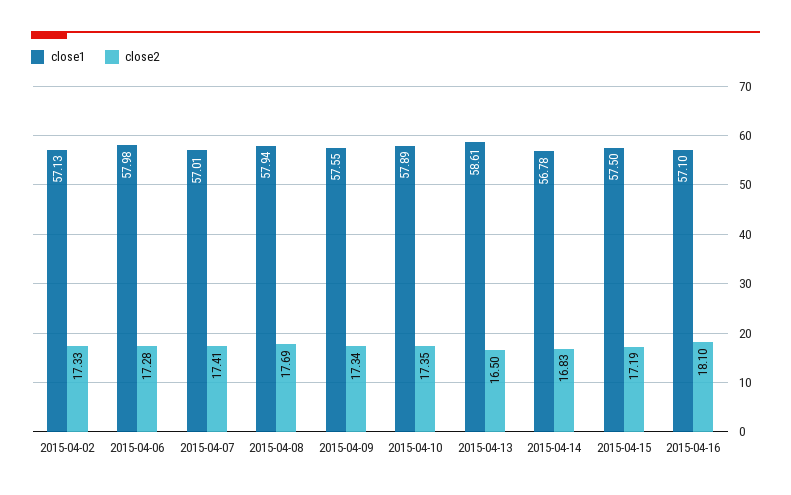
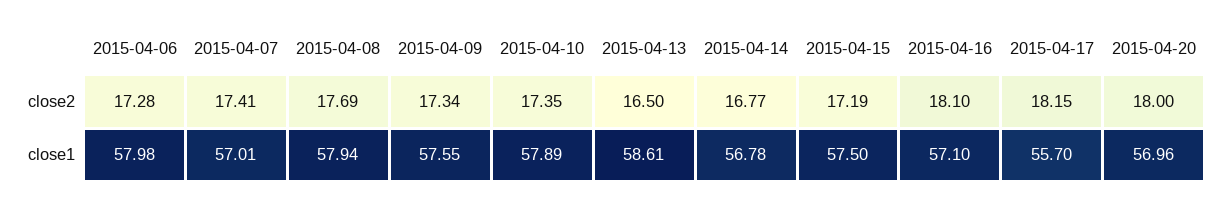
close1, 2015-04-02: 57.13 -> none
close2, 2015-04-02: 17.33 -> none
close2, 2015-04-14: 16.83 -> 16.77
close2, 2015-04-17: none -> 18.15
close2, 2015-04-20: none -> 18
close1, 2015-04-17: none -> 55.7
close1, 2015-04-20: none -> 56.96

